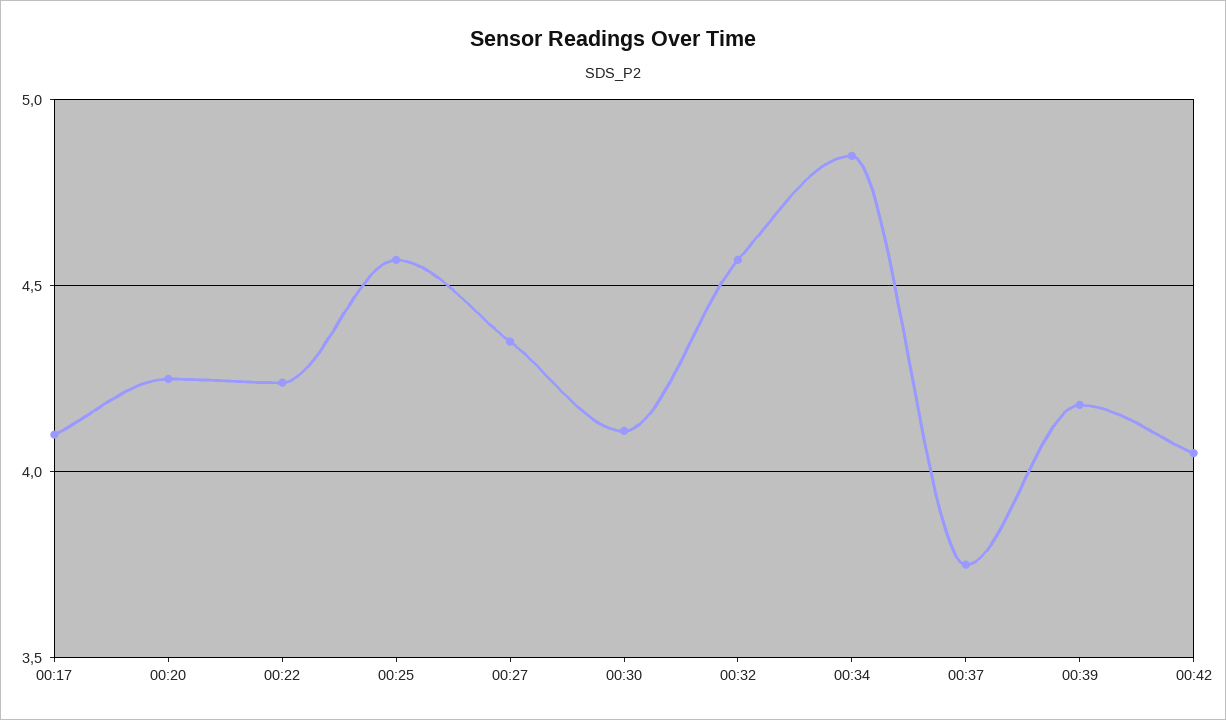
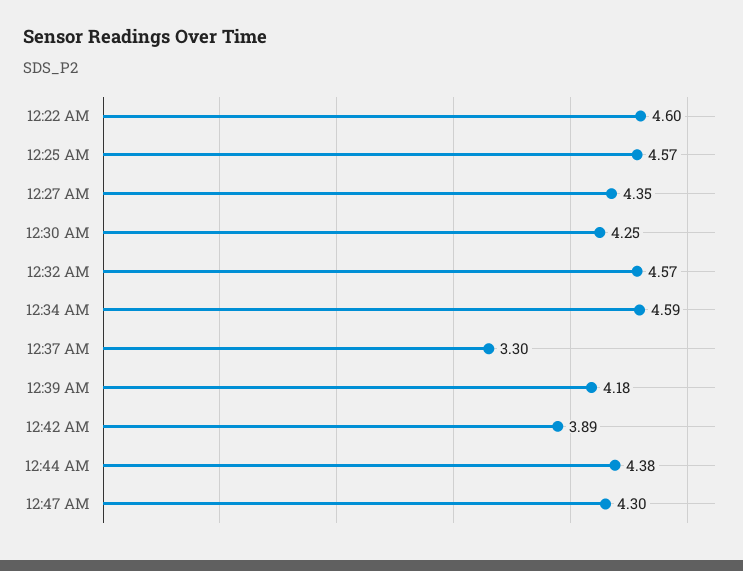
00:17: 4.1 -> none
00:20: 4.25 -> none
00:22: 4.25 -> 4.6
00:30: 4.1 -> 4.25
00:34: 4.85 -> 4.59
00:37: 3.75 -> 3.3
00:42: 4.05 -> 3.89
12:44 AM: none -> 4.38
12:47 AM: none -> 4.3

